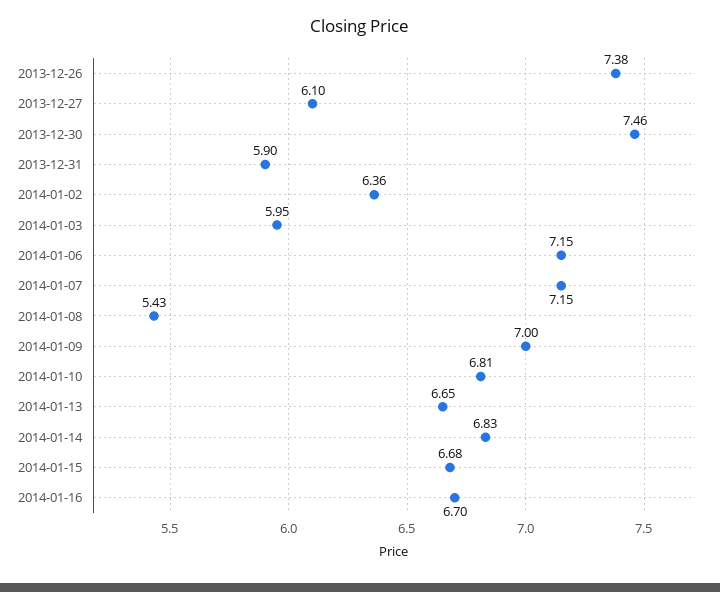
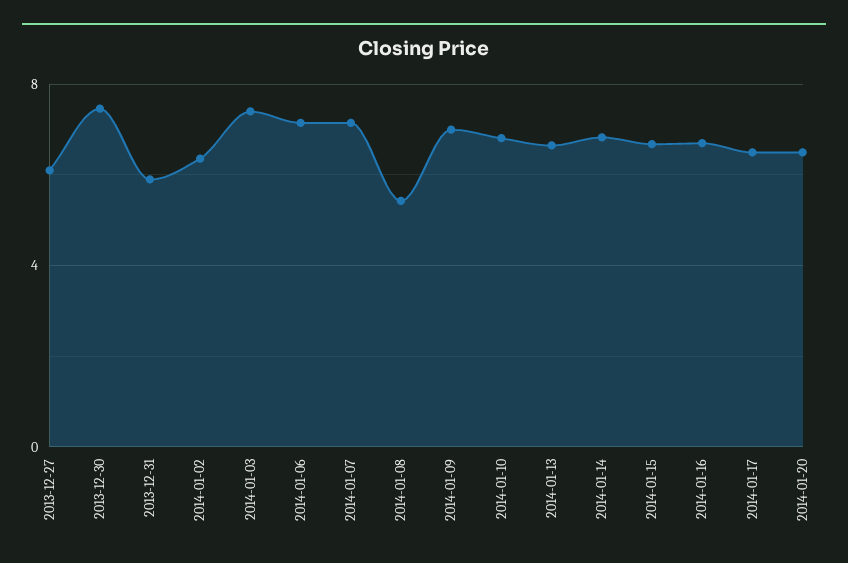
2013-12-26: 7.38 -> none
2014-01-03: 5.95 -> 7.5
2014-01-17: none -> 6.5
2014-01-20: none -> 6.5

